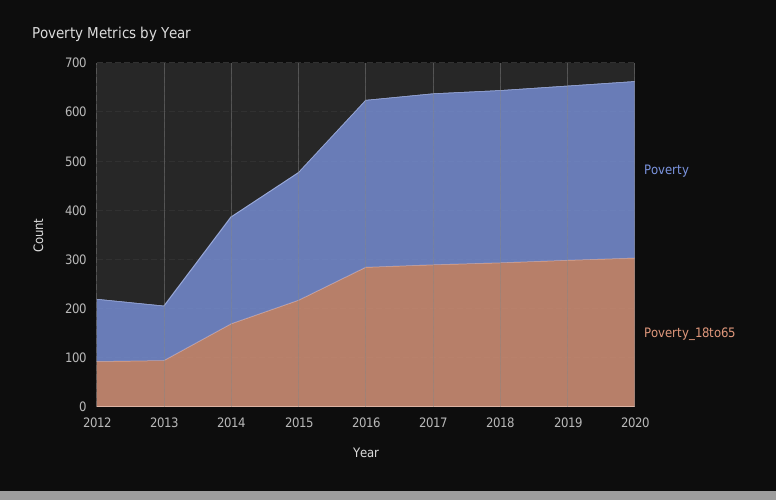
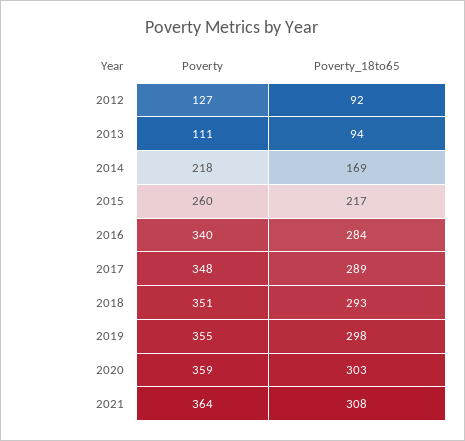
Poverty, 2021: none -> 364
Poverty_18to65, 2021: none -> 308

